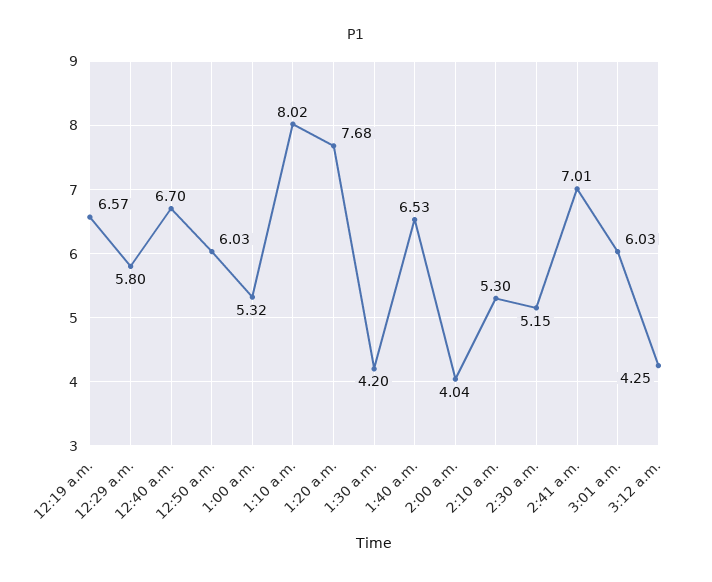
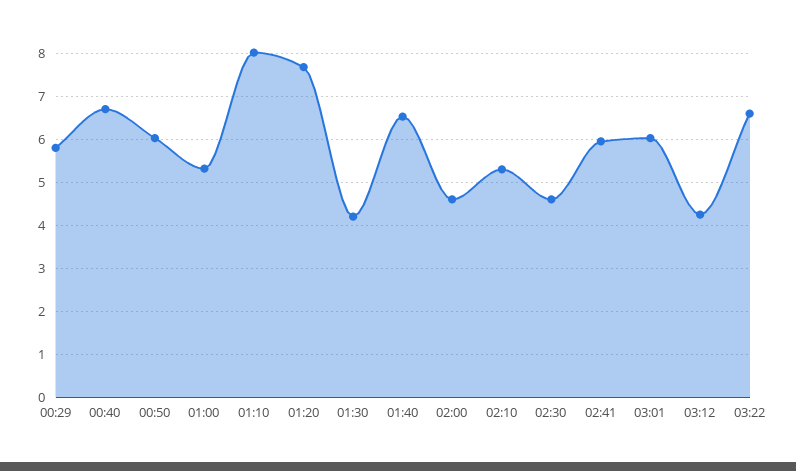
12:19 a.m.: 6.57 -> none
2:00 a.m.: 4.04 -> 4.6
2:30 a.m.: 5.15 -> 4.6
2:41 a.m.: 7.01 -> 6
03:22: none -> 6.6

